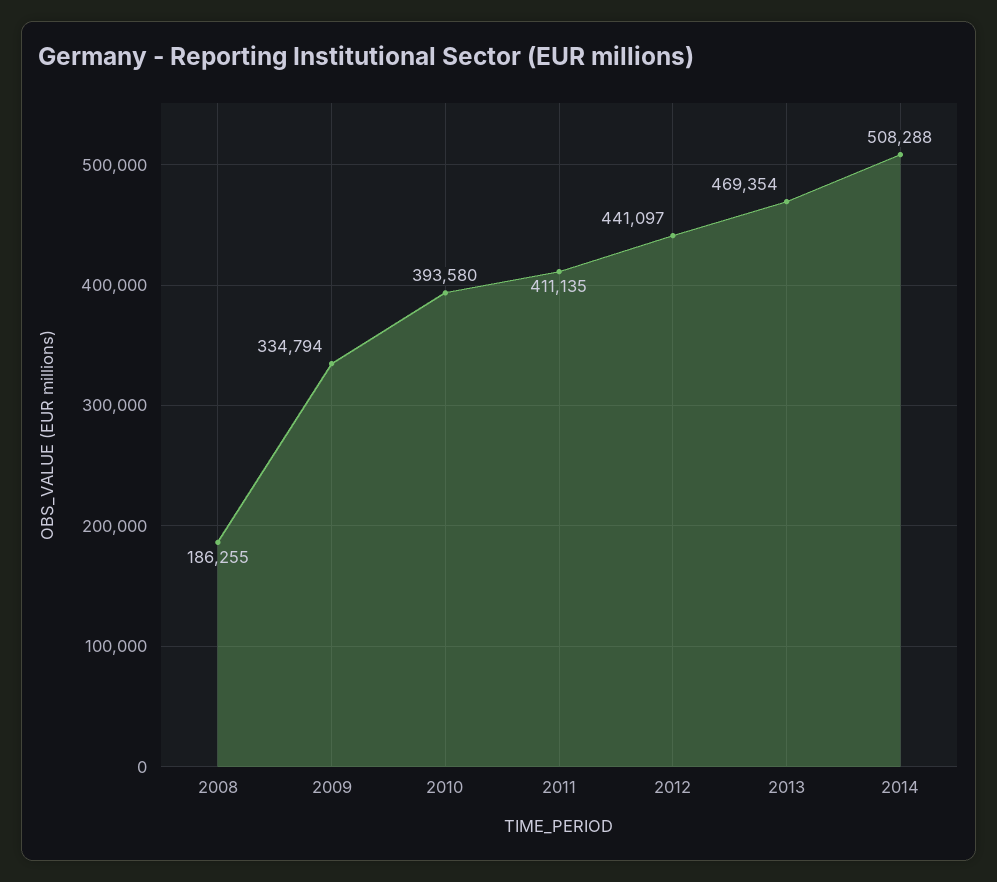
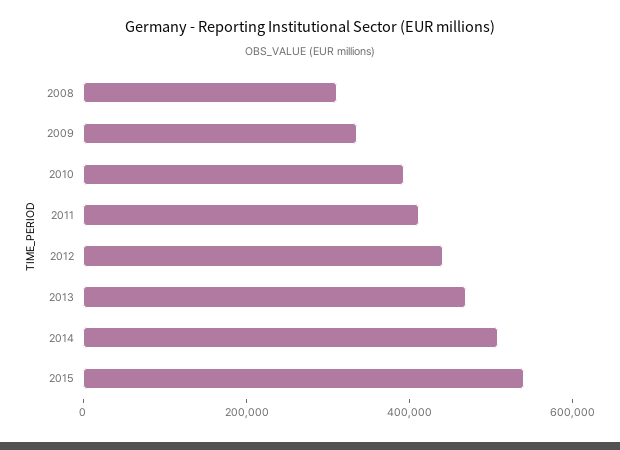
2008: 186255 -> 300000
2015: none -> 550000

